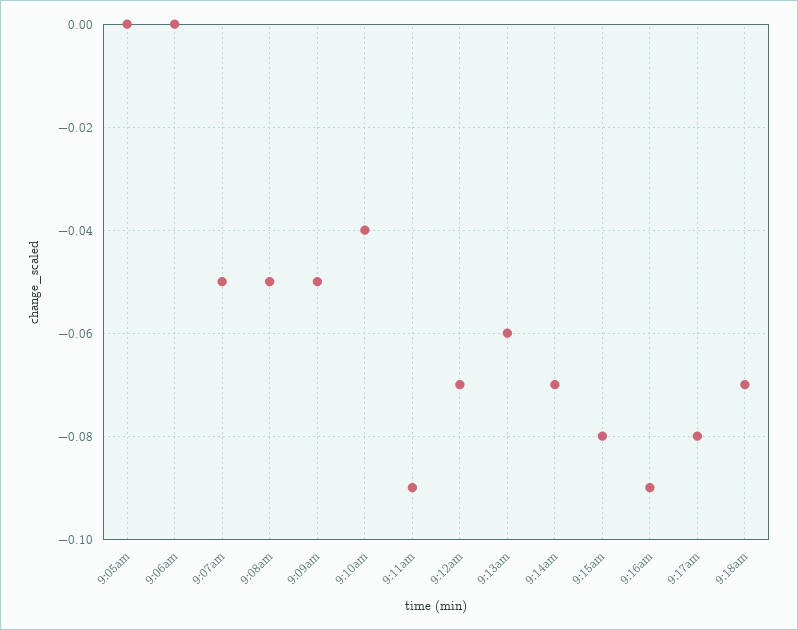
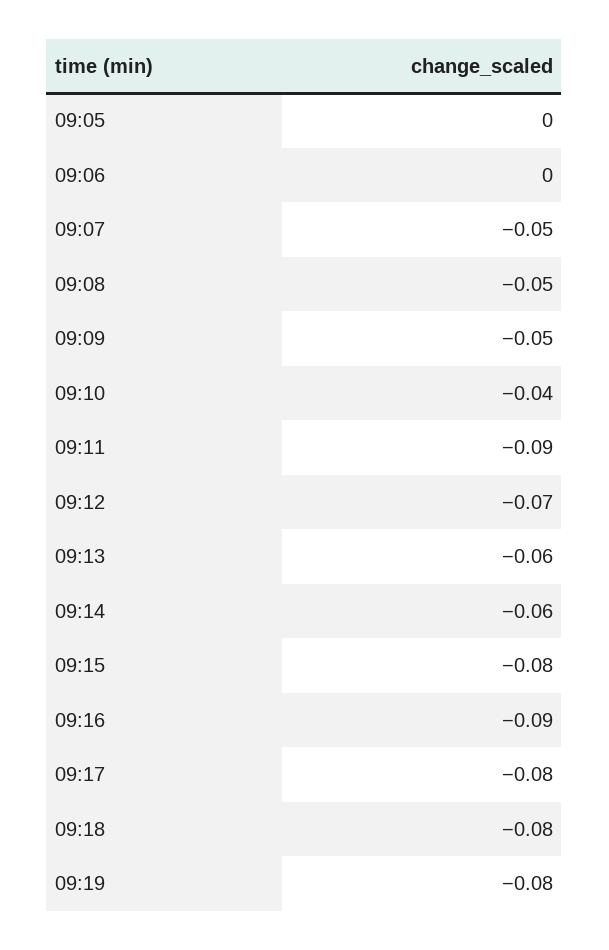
9:14am: -0.07 -> -0.06
9:18am: -0.07 -> -0.08
09:19: none -> -0.08

